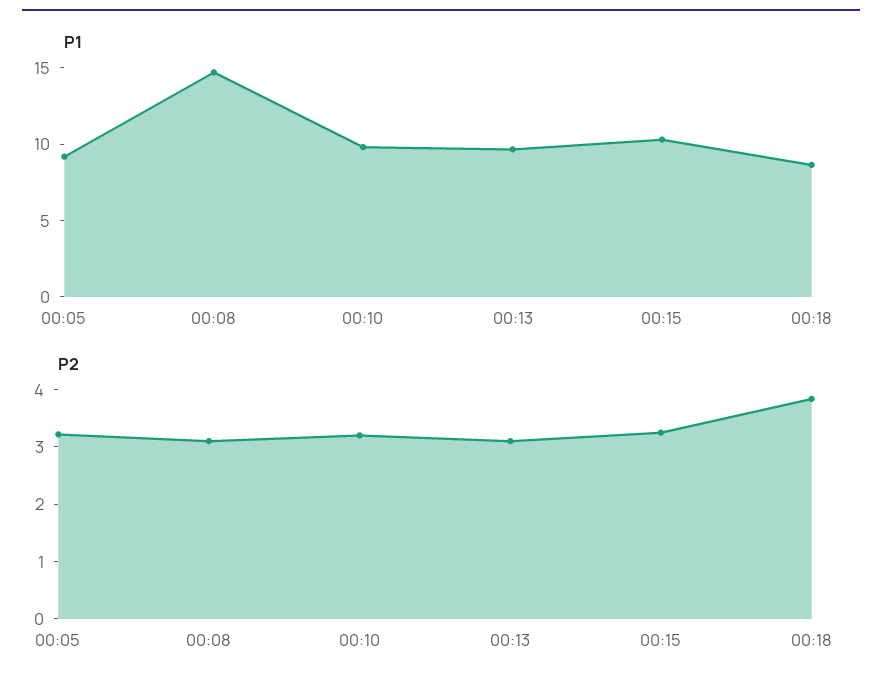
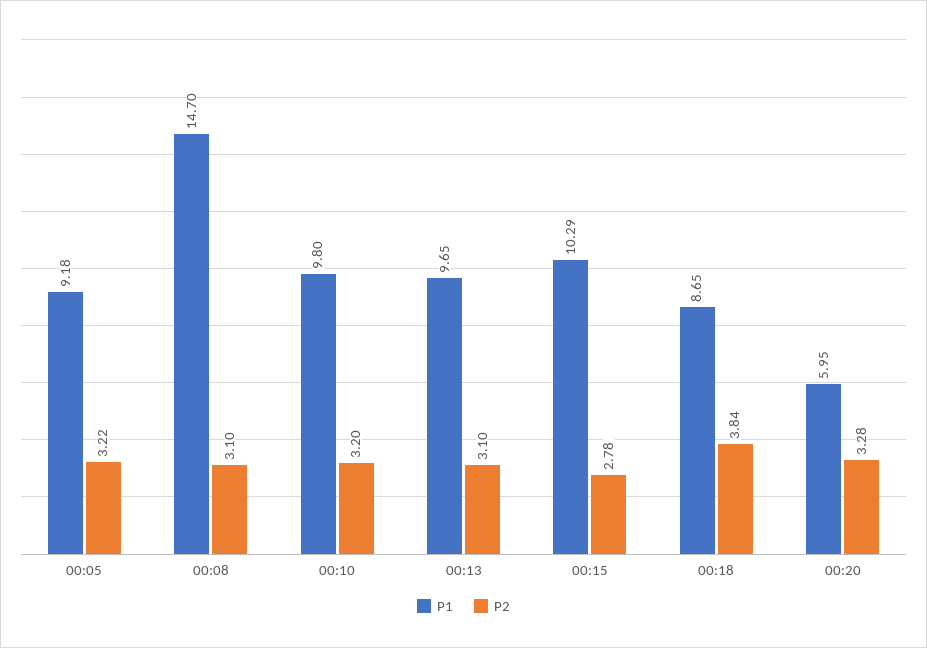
P2, 00:15: 3.2 -> 2.78
P1, 00:20: none -> 5.95
P2, 00:20: none -> 3.28

